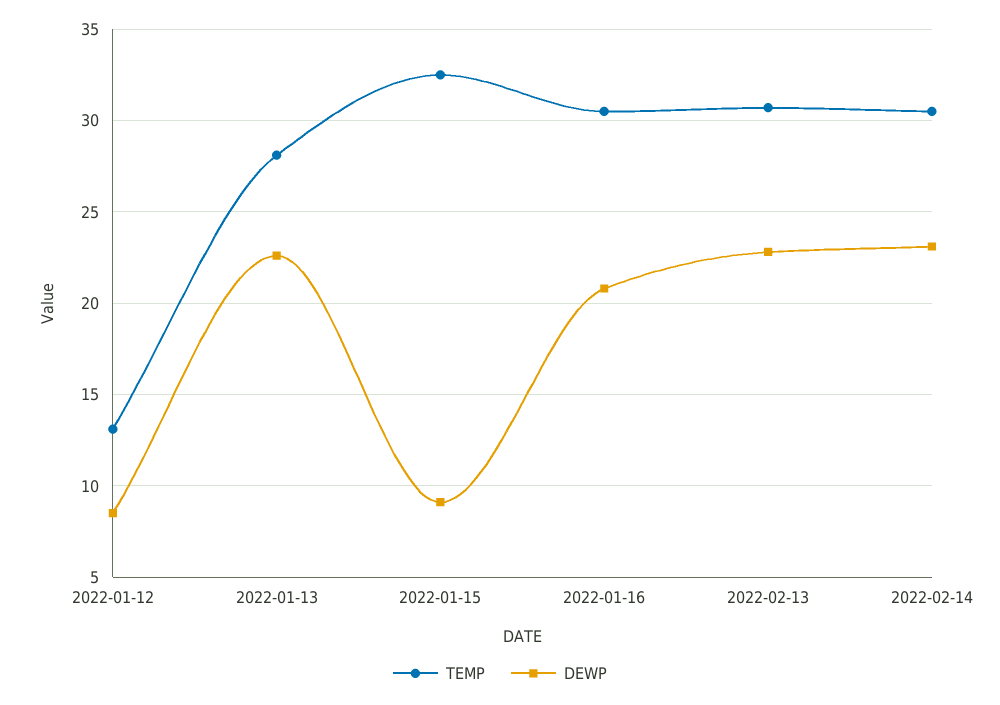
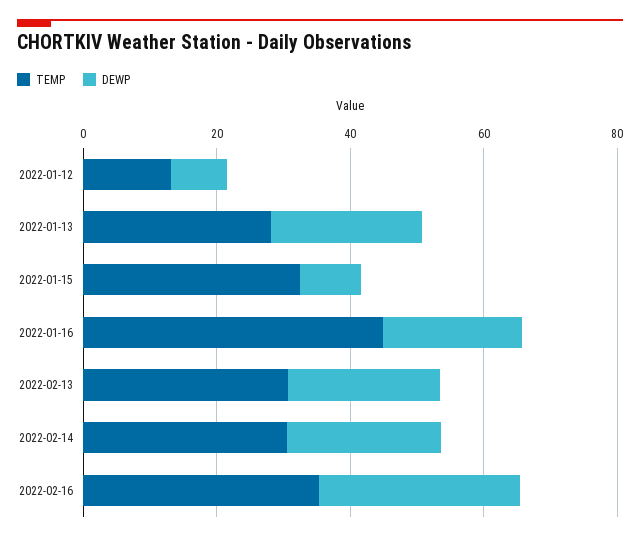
TEMP, 2022-01-16: 30.5 -> 45
TEMP, 2022-02-16: none -> 35
DEWP, 2022-02-16: none -> 30

